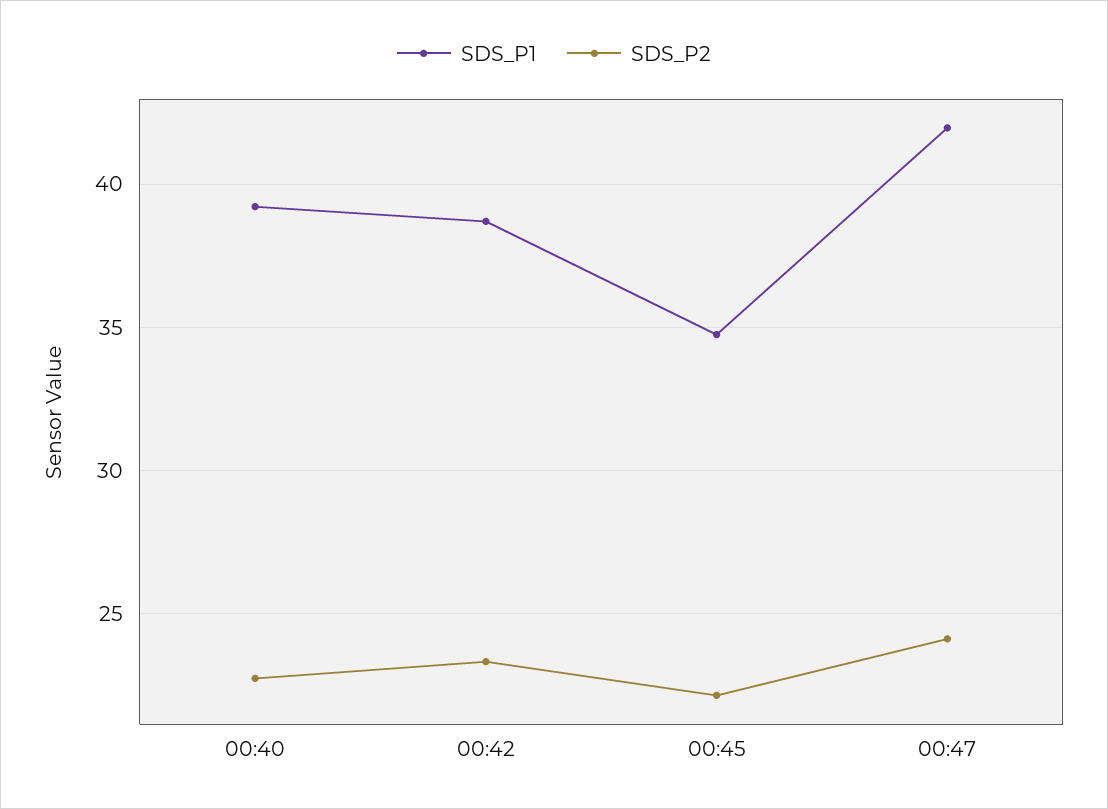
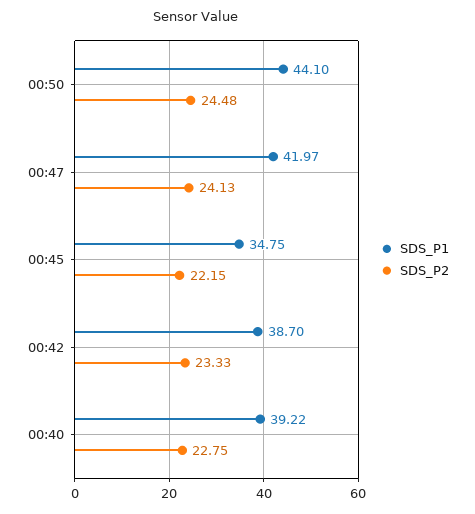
SDS_P1, 00:50: none -> 44.1
SDS_P2, 00:50: none -> 24.48

